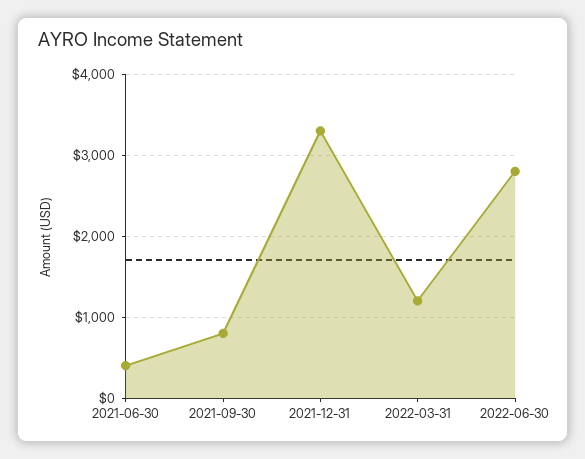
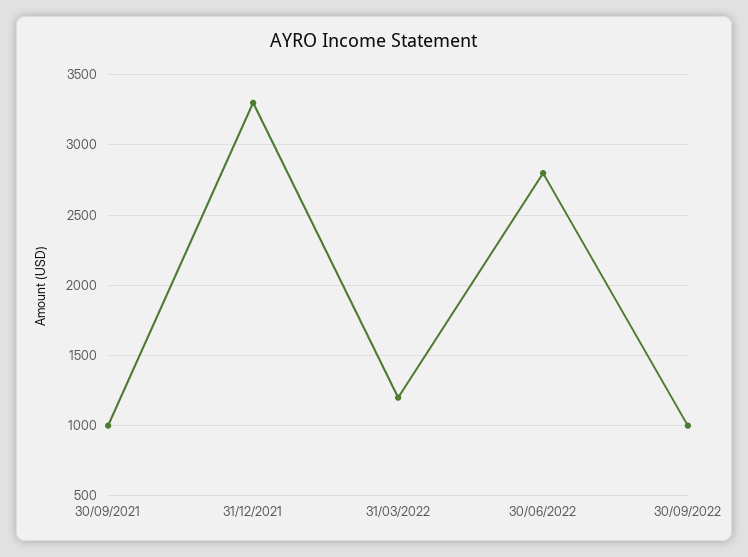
2021-06-30: 400 -> none
2021-09-30: 800 -> 1000
30/09/2022: none -> 1000

